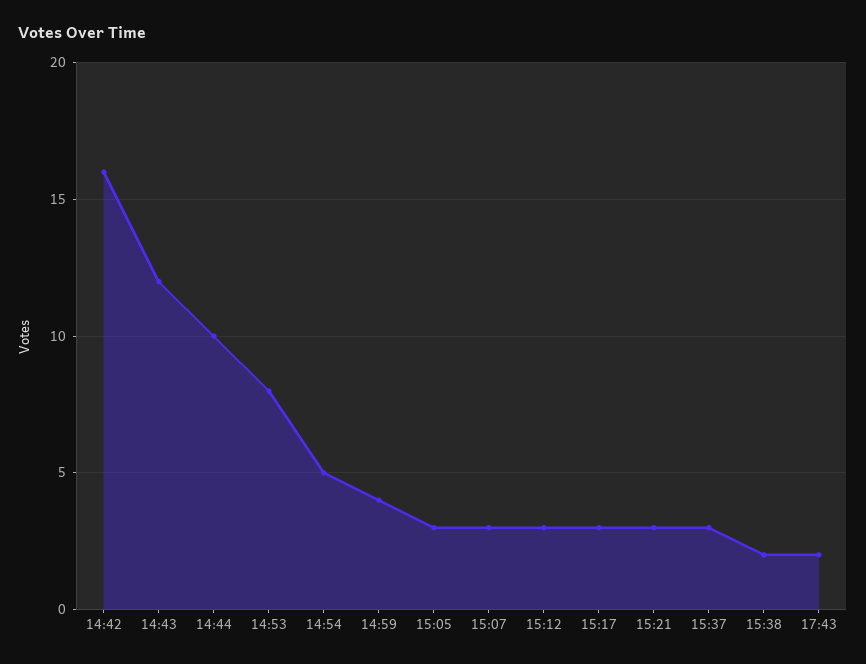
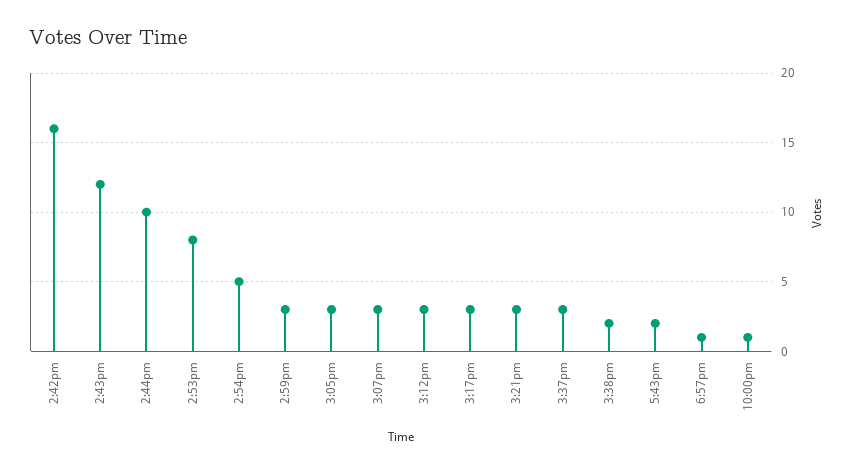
14:59: 4 -> 3
6:57pm: none -> 1
10:00pm: none -> 1

